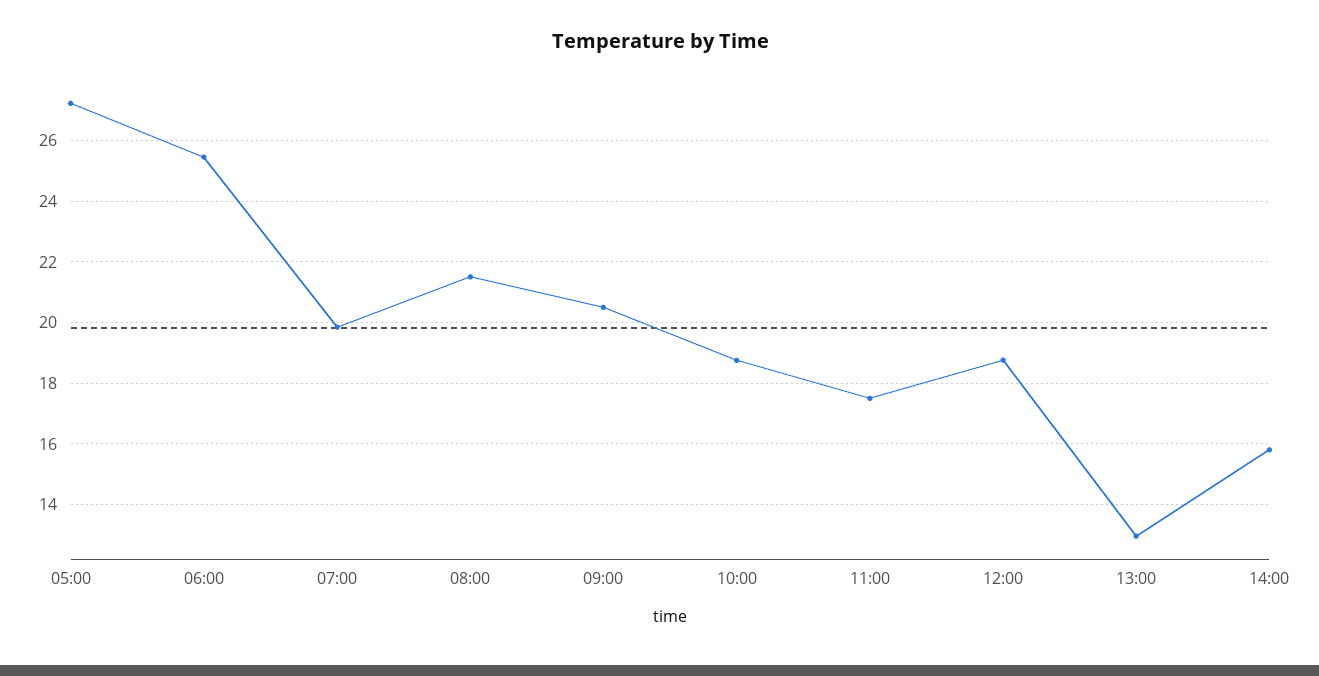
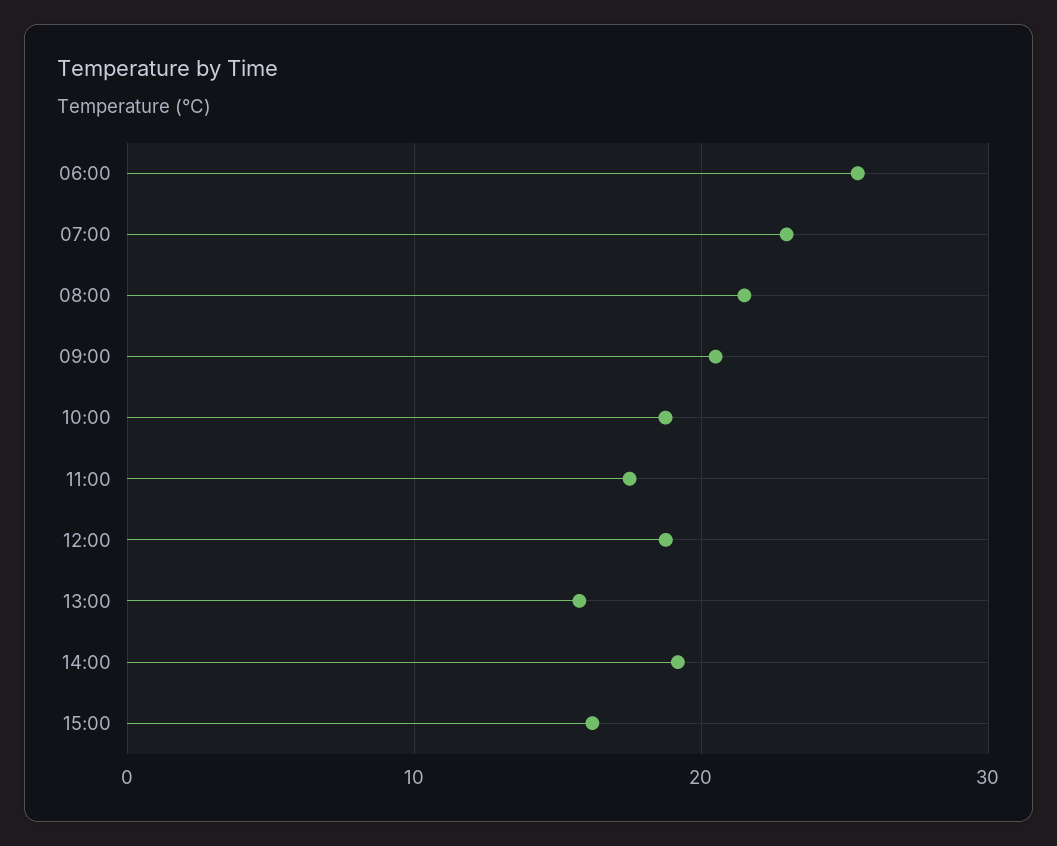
05:00: 27.2 -> none
07:00: 19.8 -> 23
13:00: 13 -> 16
14:00: 15.8 -> 19
15:00: none -> 16

